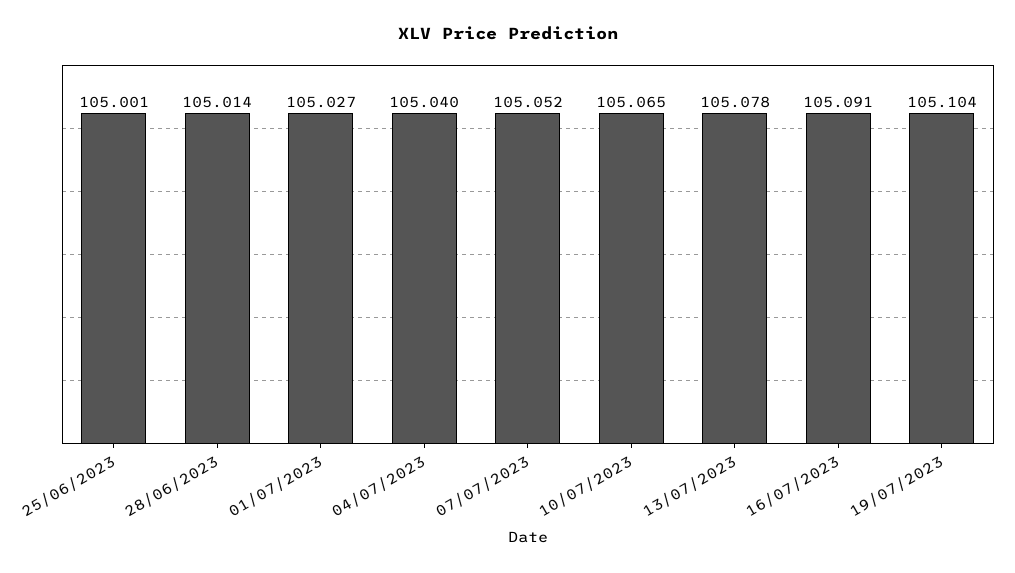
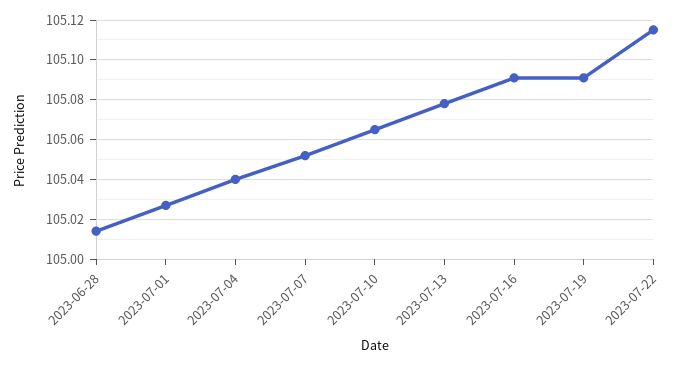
25/06/2023: 105.001 -> none
19/07/2023: 105.104 -> 105.09
2023-07-22: none -> 105.115

